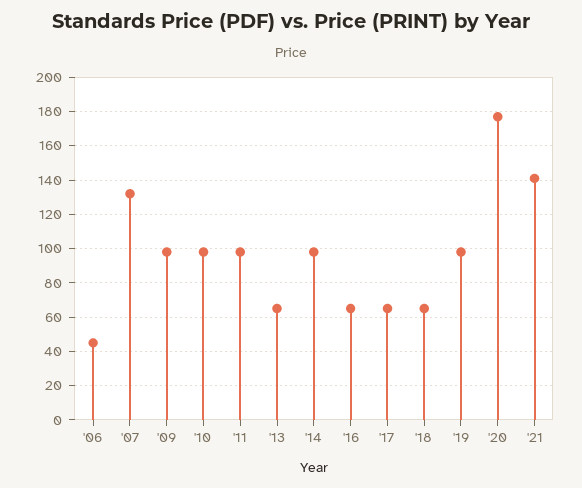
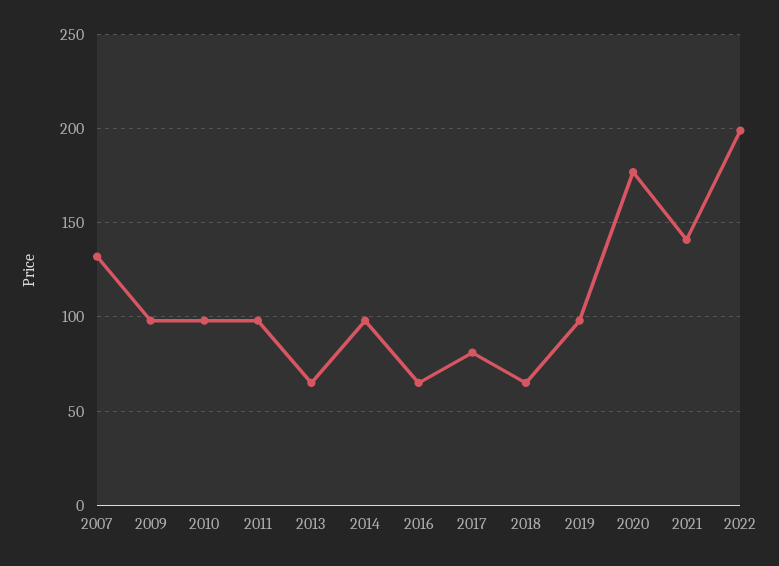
'06: 45 -> none
'17: 65 -> 80
2022: none -> 200

